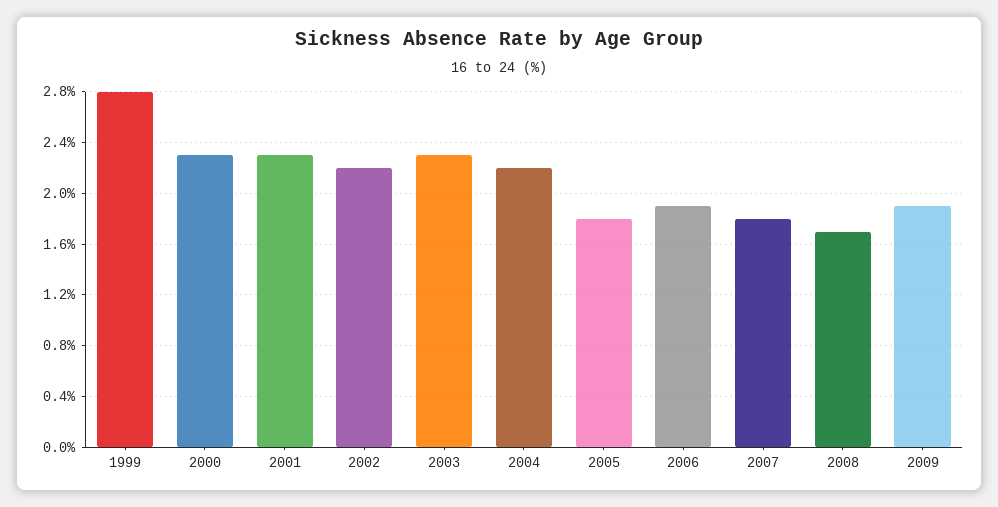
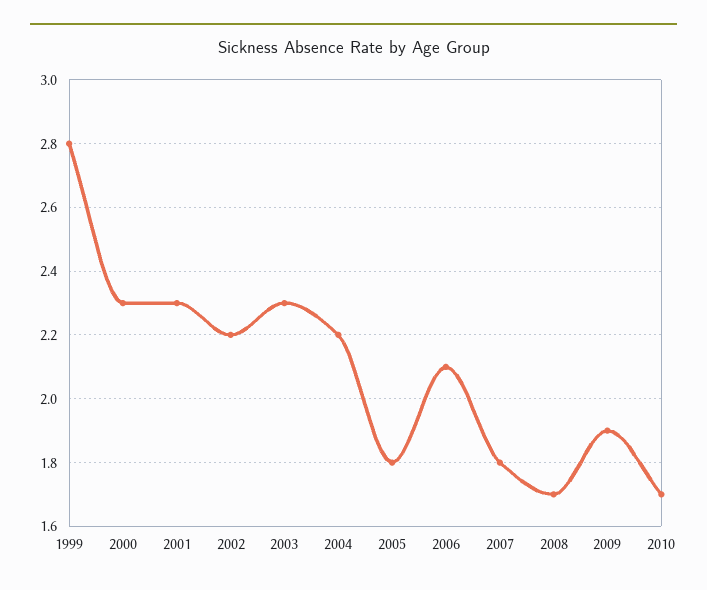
2006: 1.9 -> 2.1
2010: none -> 1.7

